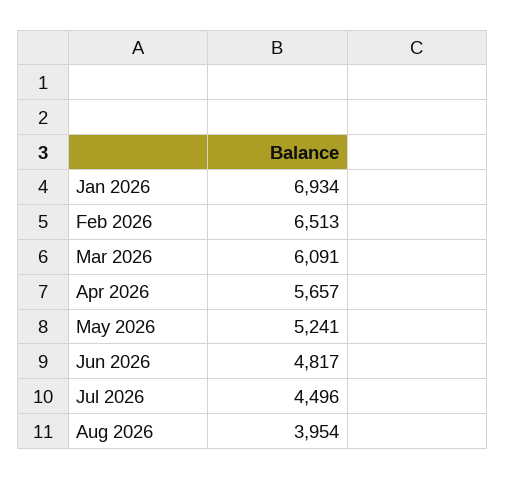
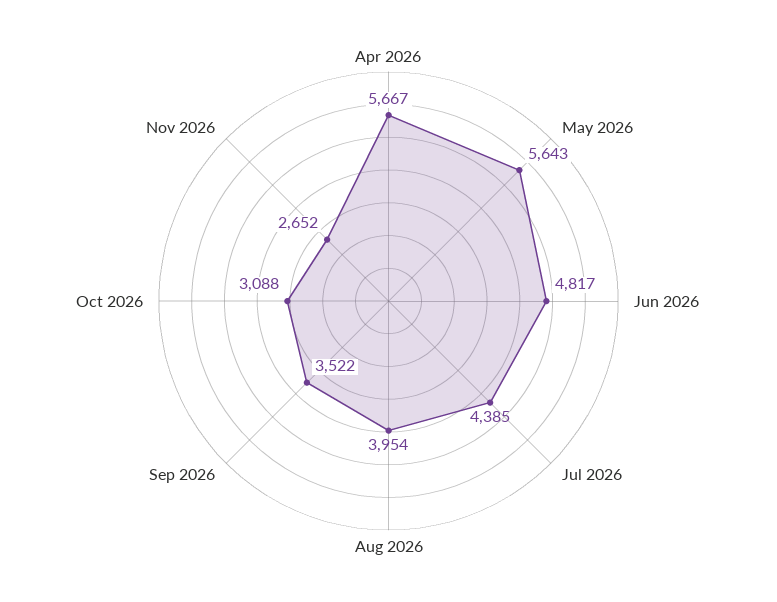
Jan 2026: 6934 -> none
Feb 2026: 6513 -> none
Mar 2026: 6091 -> none
Apr 2026: 5657 -> 5667
May 2026: 5241 -> 5643
Jul 2026: 4496 -> 4385
Sep 2026: none -> 3522
Oct 2026: none -> 3088
Nov 2026: none -> 2652

